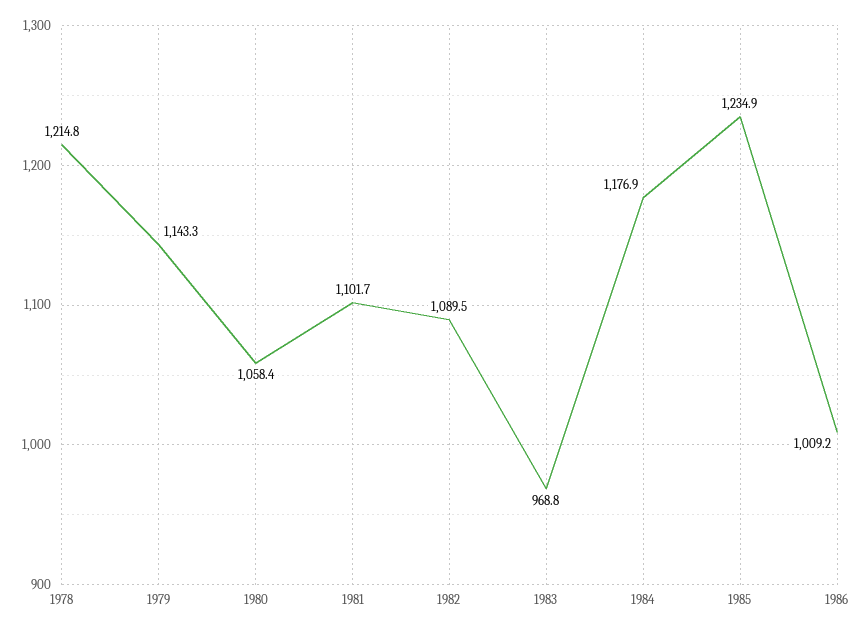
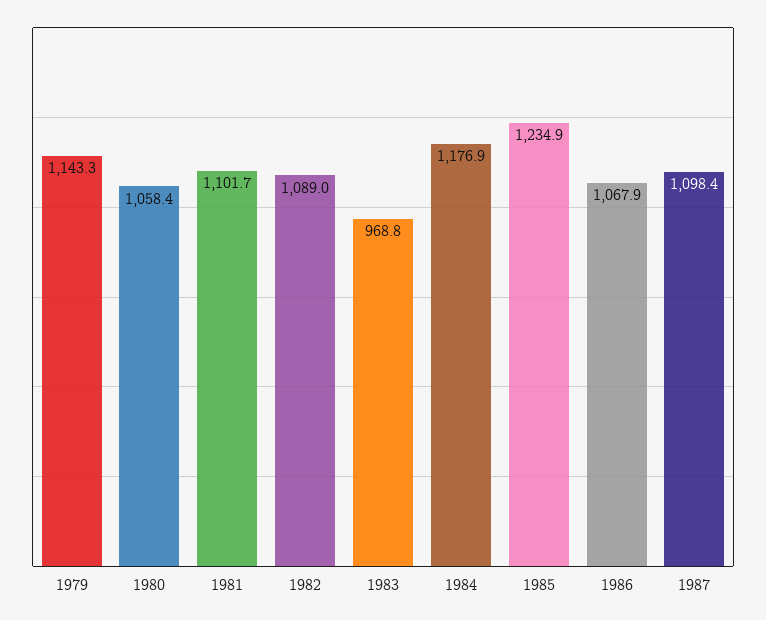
1978: 1214.8 -> none
1982: 1089.5 -> 1089
1986: 1009.2 -> 1067.9
1987: none -> 1098.4

